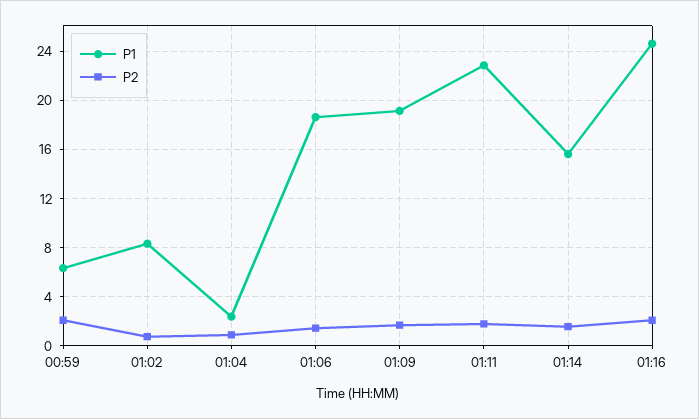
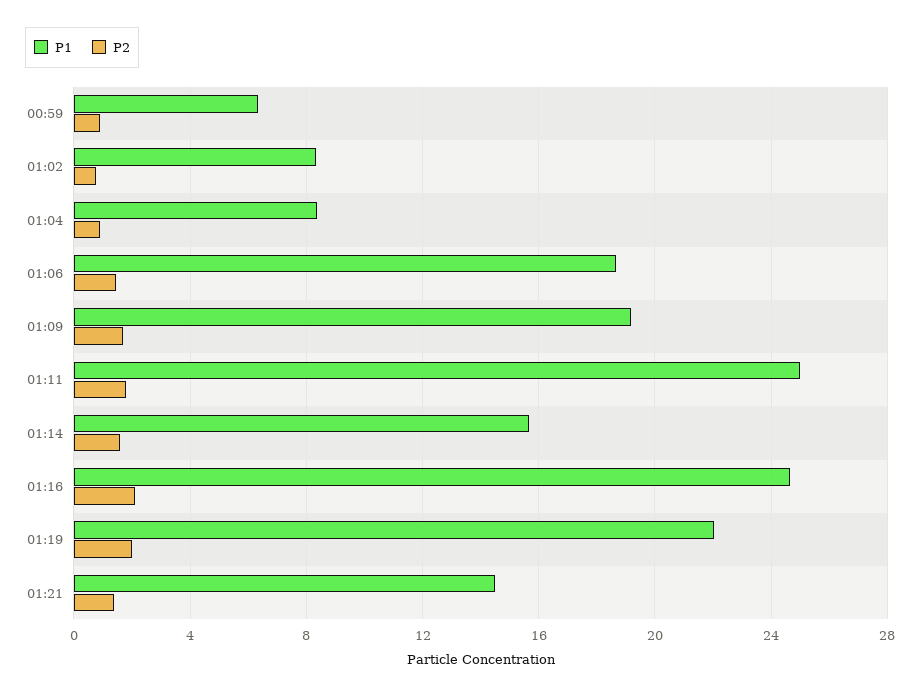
P2, 00:59: 2 -> 1
P1, 01:04: 2.5 -> 8.5
P1, 01:11: 23 -> 25
P1, 01:19: none -> 22
P2, 01:19: none -> 2
P1, 01:21: none -> 14.5
P2, 01:21: none -> 1.5

